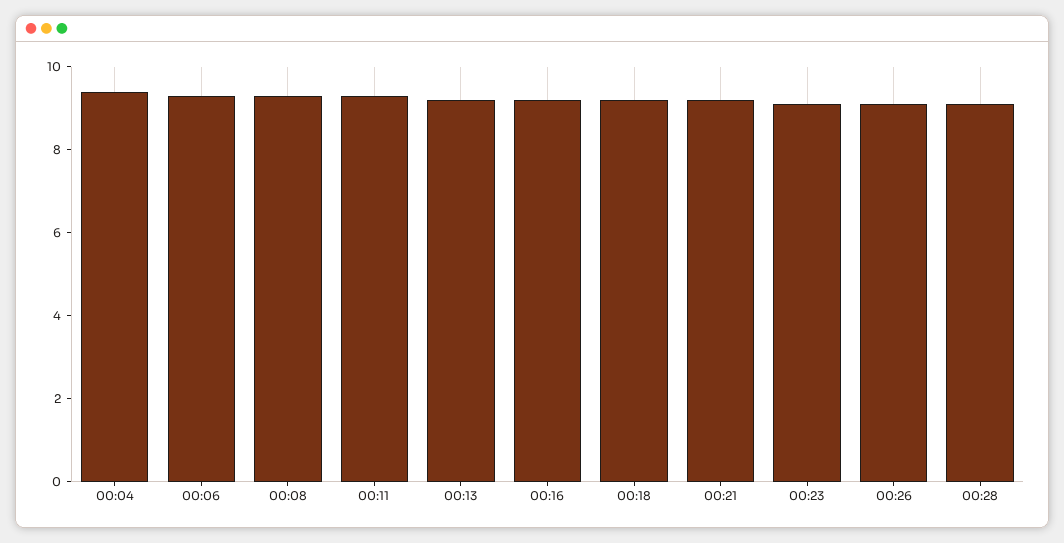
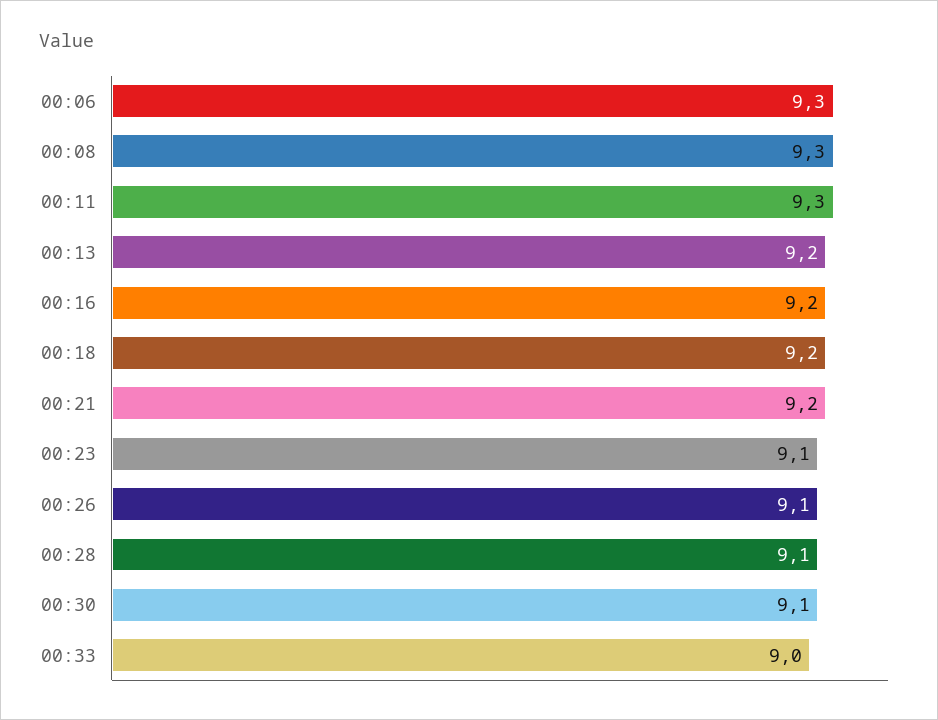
00:04: 9.5 -> none
00:30: none -> 9.1
00:33: none -> 9

